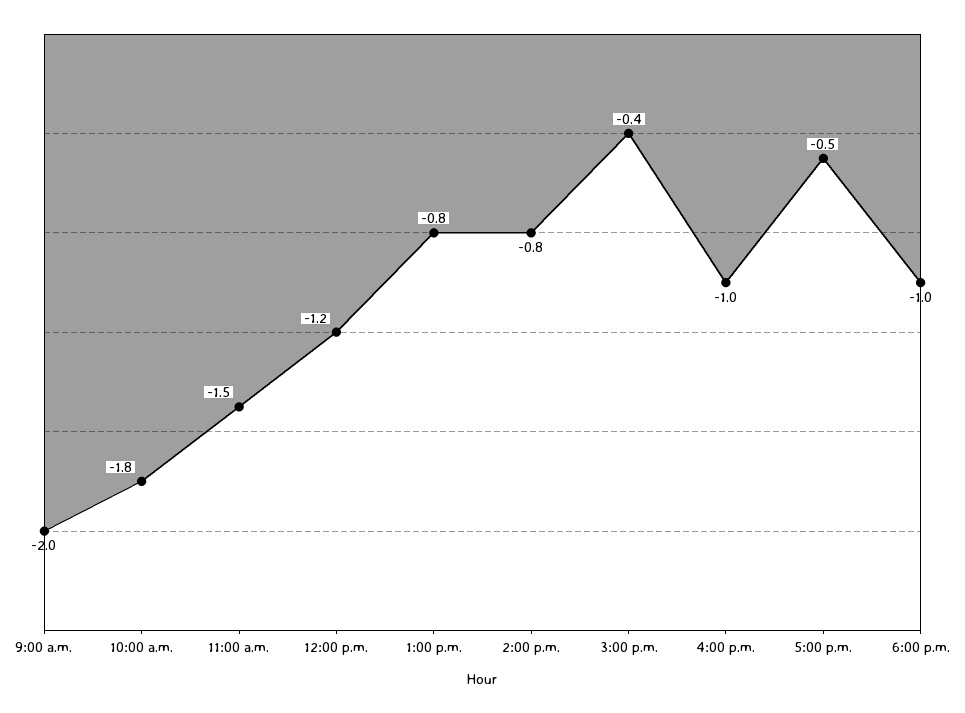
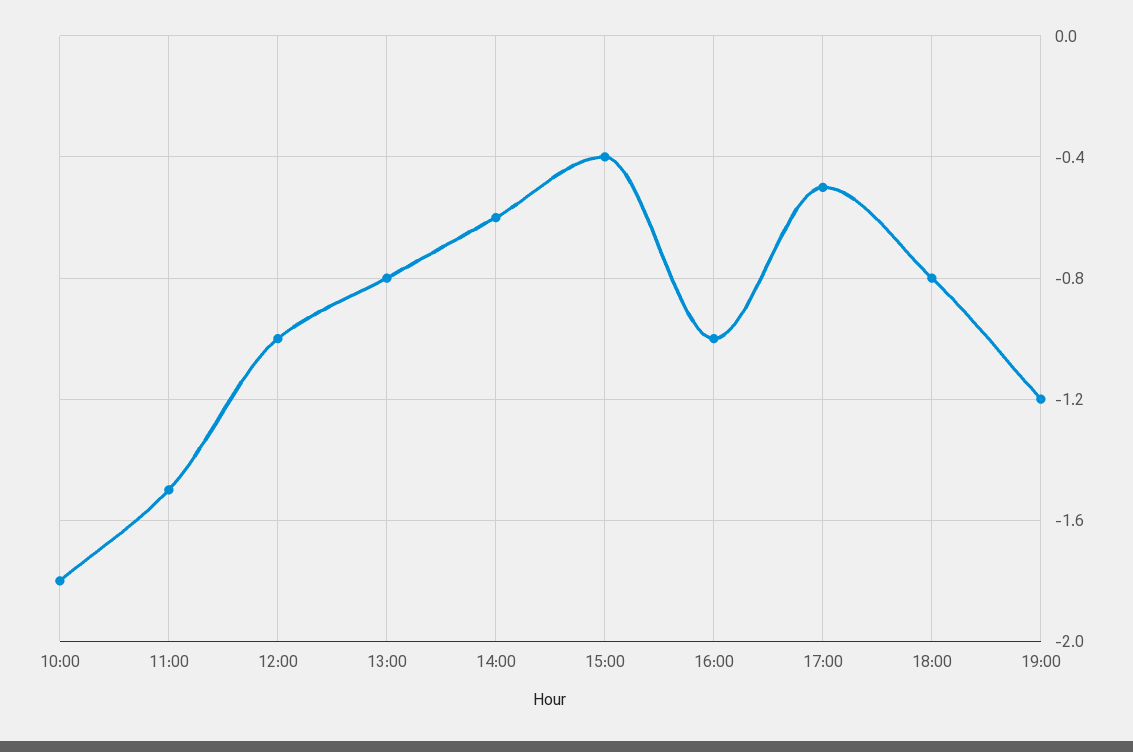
9:00 a.m.: -2 -> none
12:00 p.m.: -1.2 -> -1
2:00 p.m.: -0.8 -> -0.6
6:00 p.m.: -1 -> -0.8
19:00: none -> -1.2

